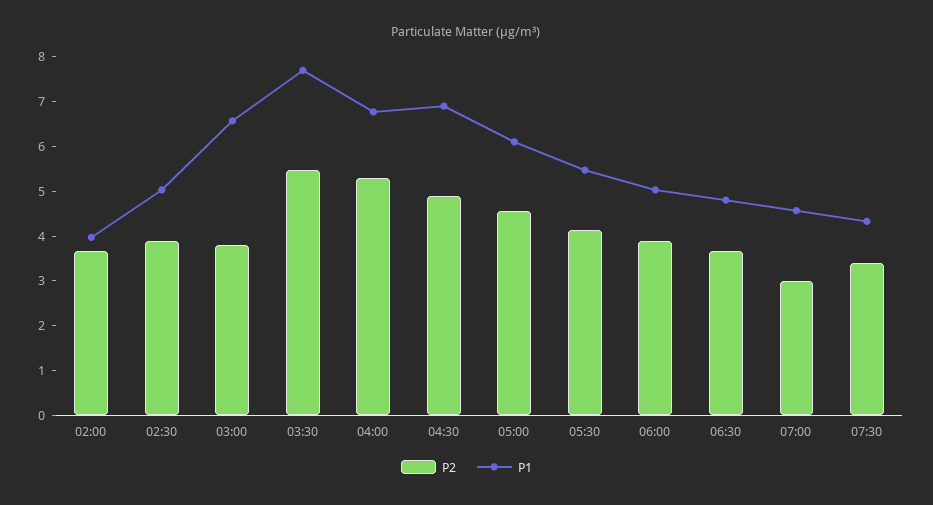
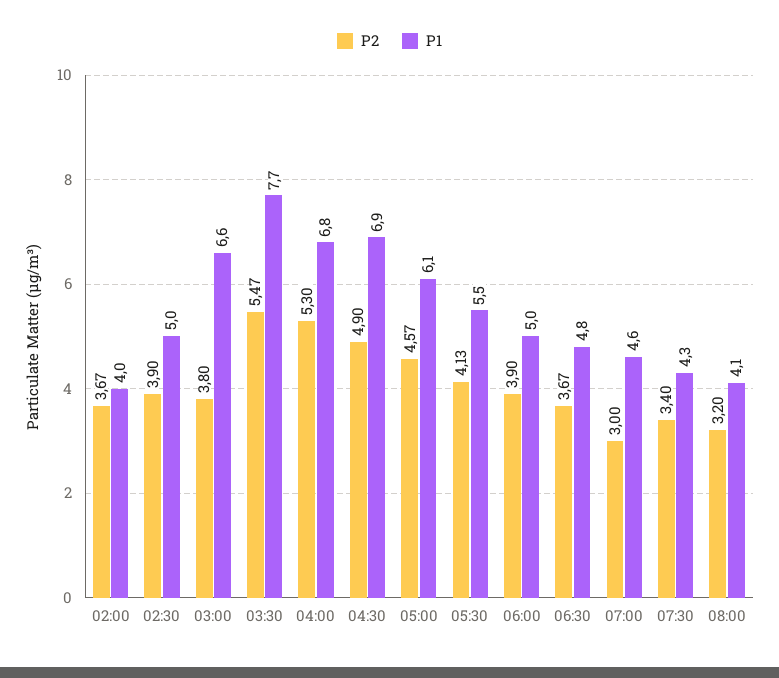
P2, 08:00: none -> 3.2
P1, 08:00: none -> 4.1

